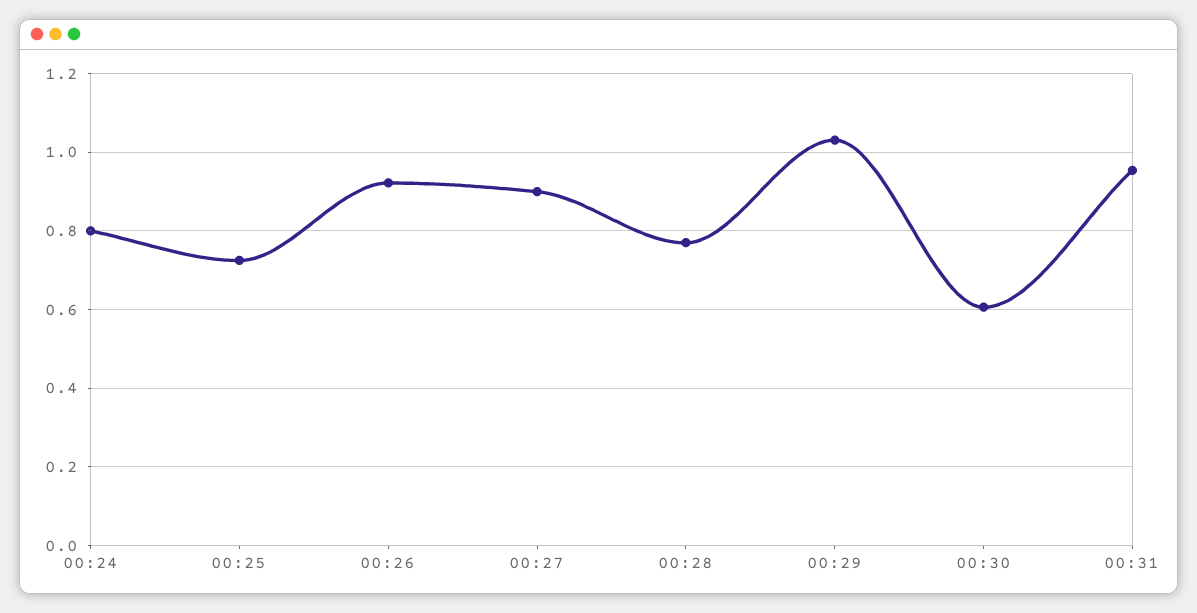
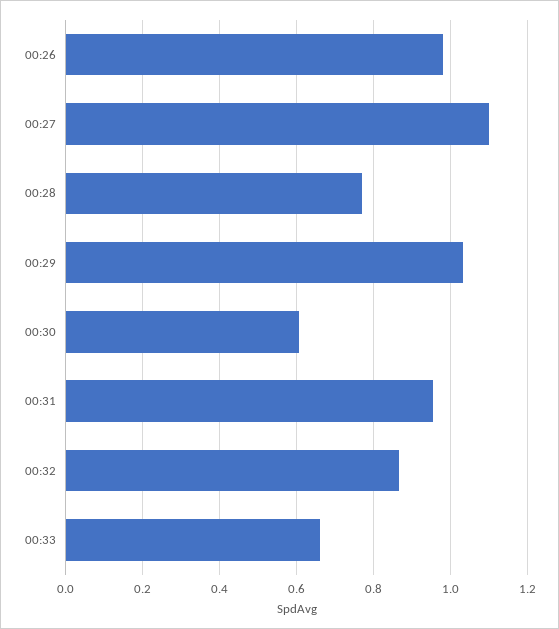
00:24: 0.8 -> none
00:25: 0.72 -> none
00:26: 0.92 -> 0.98
00:27: 0.9 -> 1.1
00:32: none -> 0.86
00:33: none -> 0.66

